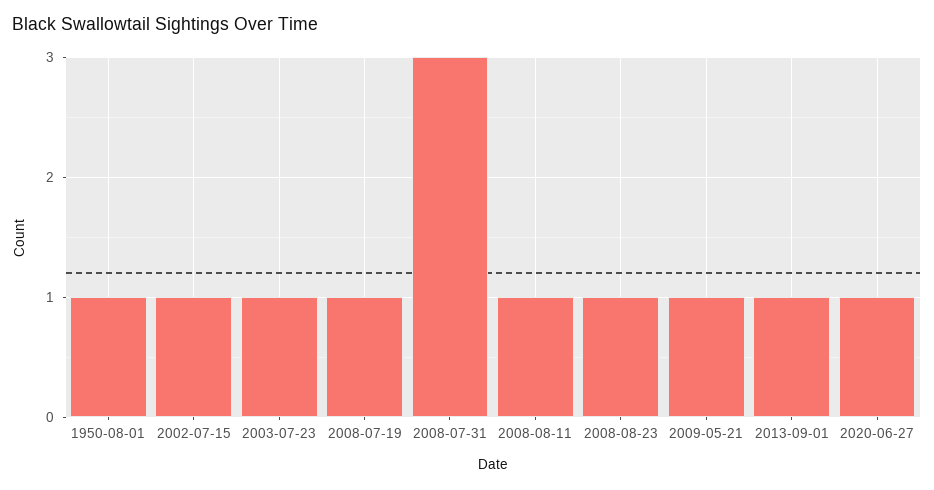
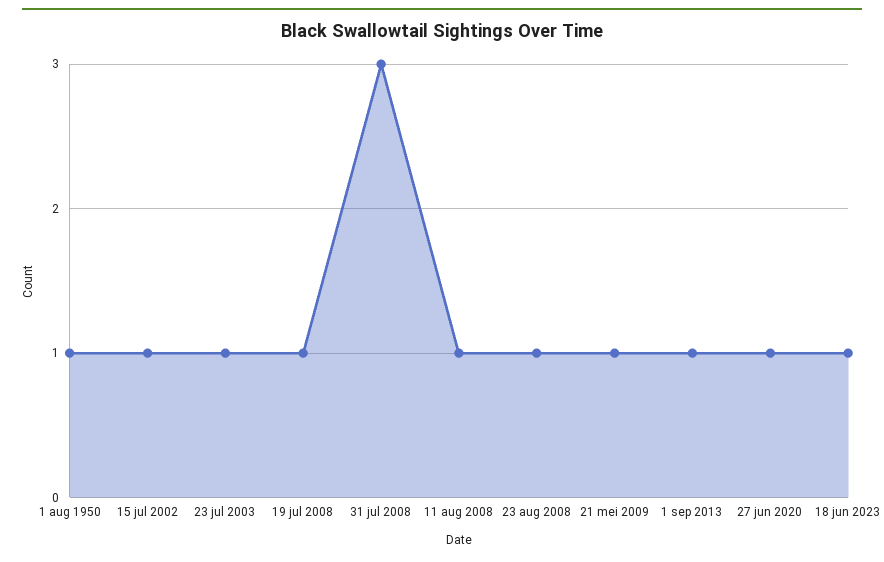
18 jun 2023: none -> 1

